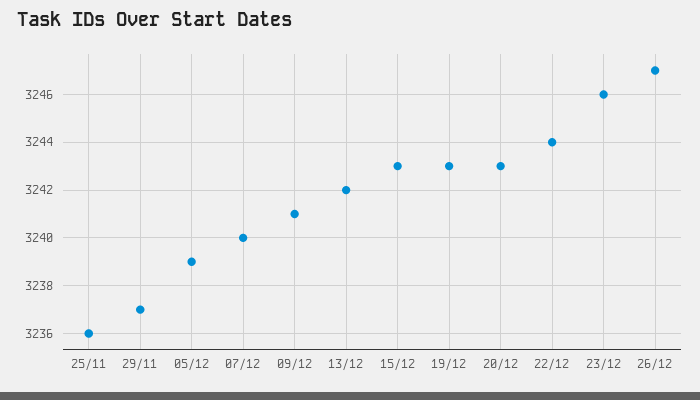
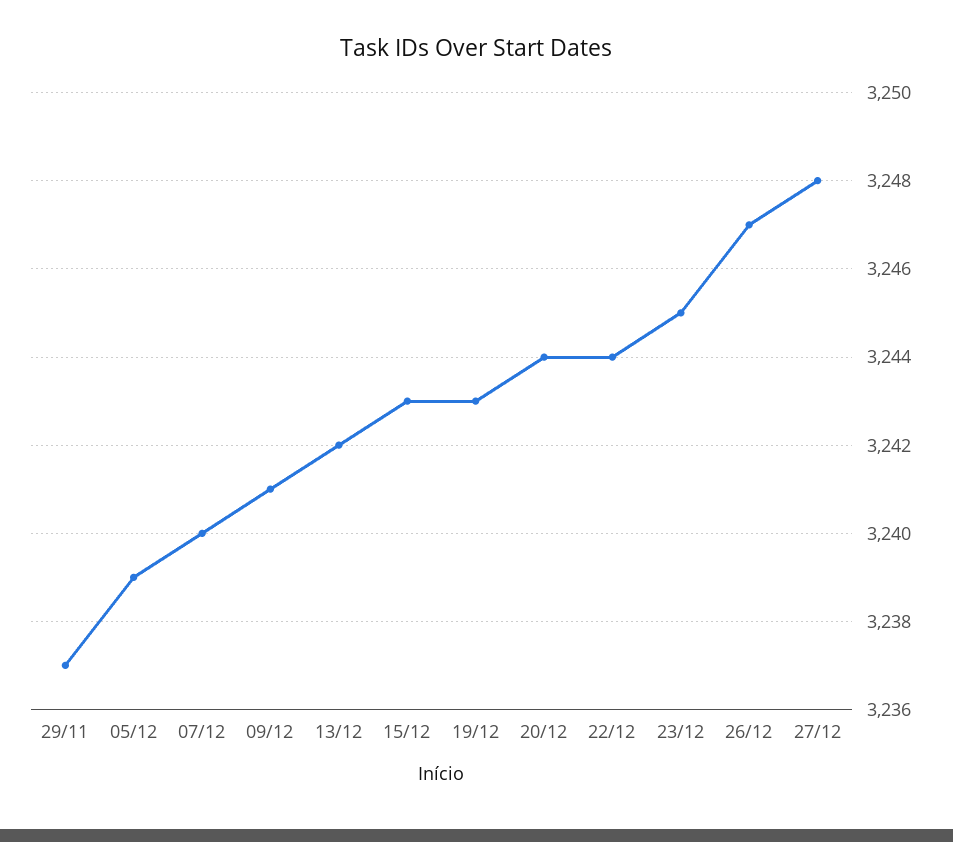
25/11: 3236 -> none
20/12: 3243 -> 3244
23/12: 3246 -> 3245
27/12: none -> 3248

